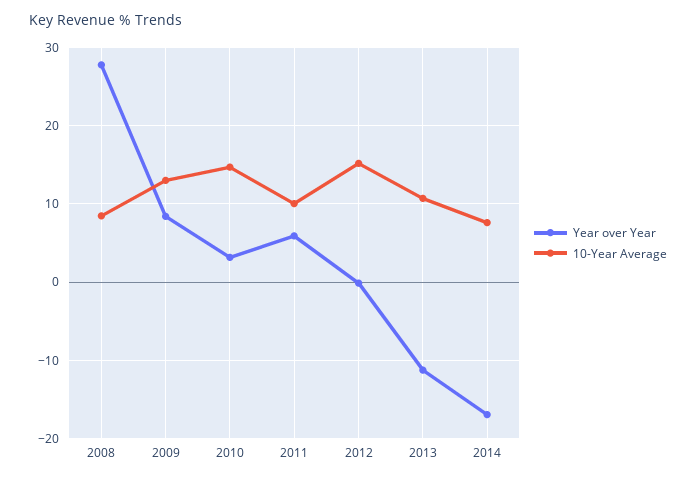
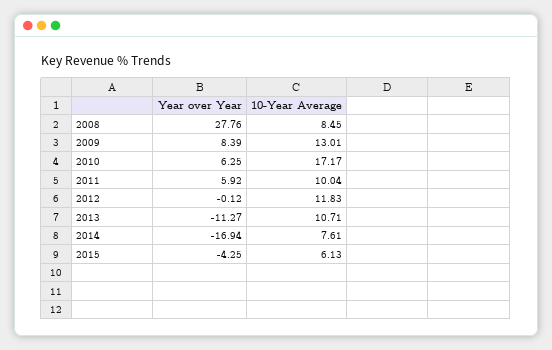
Year over Year, 2010: 3 -> 6.25
10-Year Average, 2010: 15 -> 17.17
10-Year Average, 2012: 15 -> 11.83
Year over Year, 2015: none -> -4.25
10-Year Average, 2015: none -> 6.13

